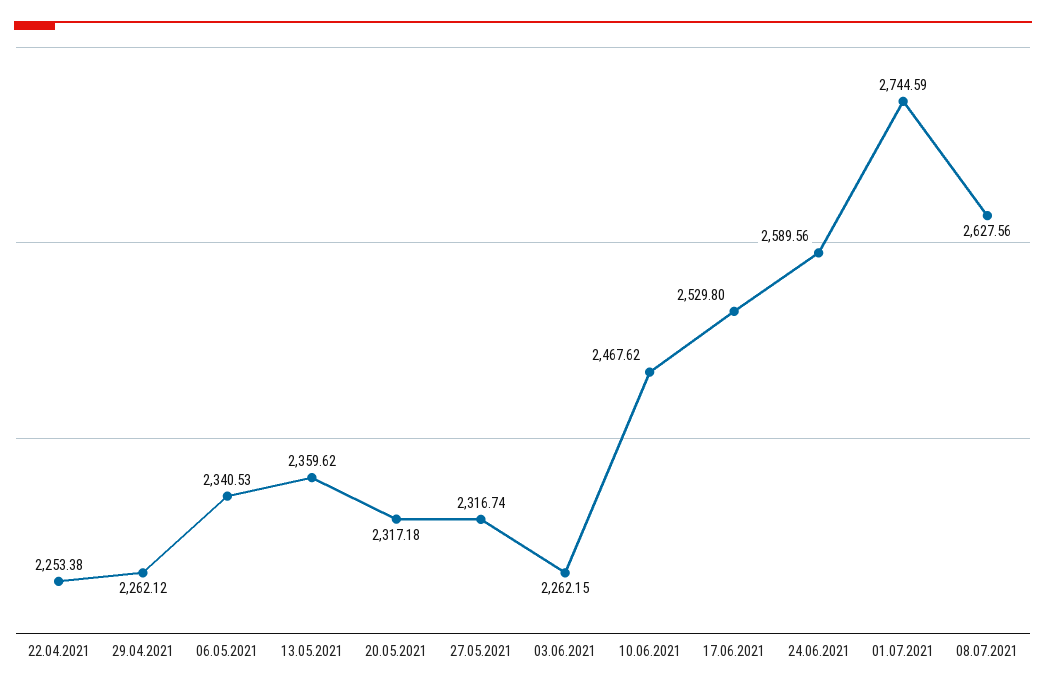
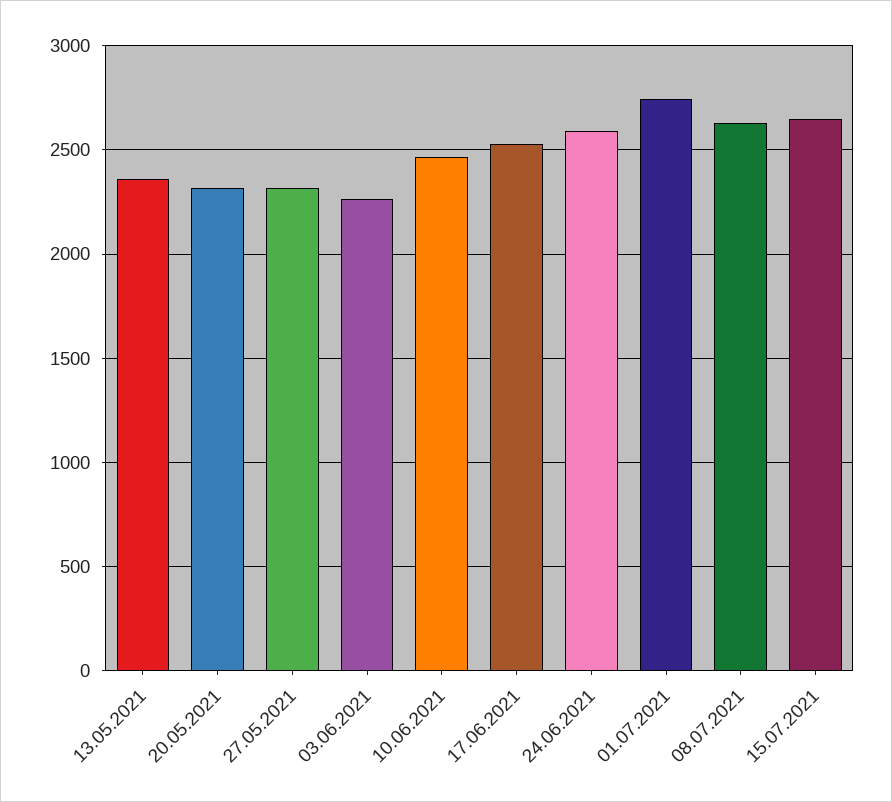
22.04.2021: 2253.38 -> none
29.04.2021: 2262.12 -> none
06.05.2021: 2340.53 -> none
15.07.2021: none -> 2650

